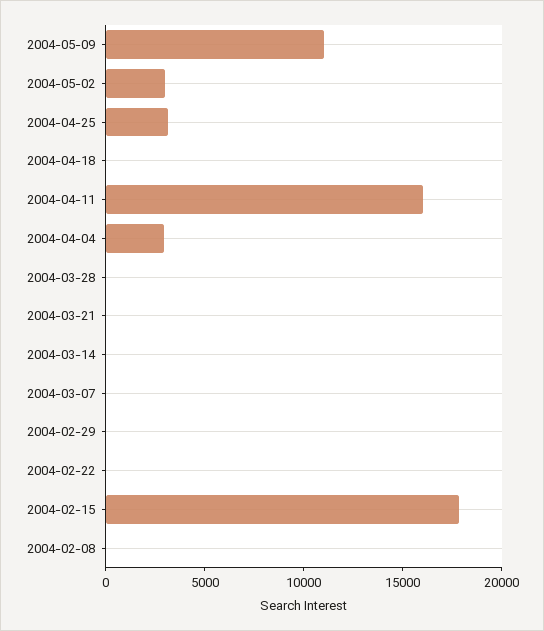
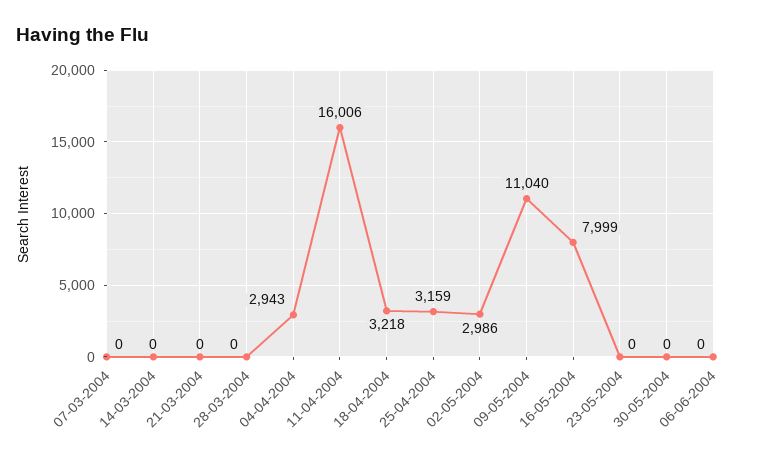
2004-04-18: 0 -> 3218
2004-02-29: 0 -> none
2004-02-22: 0 -> none
2004-02-15: 18000 -> none
2004-02-08: 0 -> none
16-05-2004: none -> 7999
23-05-2004: none -> 0
30-05-2004: none -> 0
06-06-2004: none -> 0

